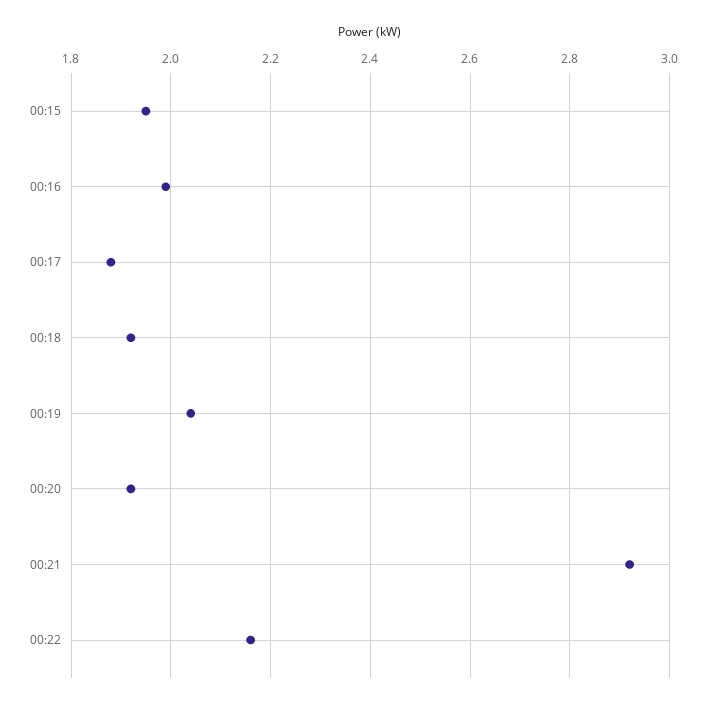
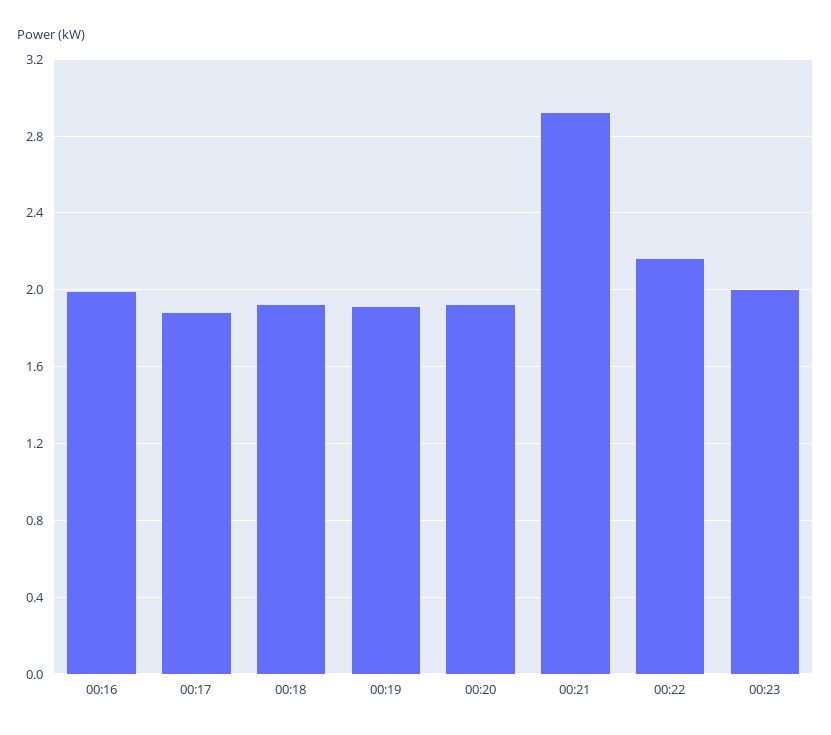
00:15: 1.95 -> none
00:19: 2.05 -> 1.9
00:23: none -> 2

